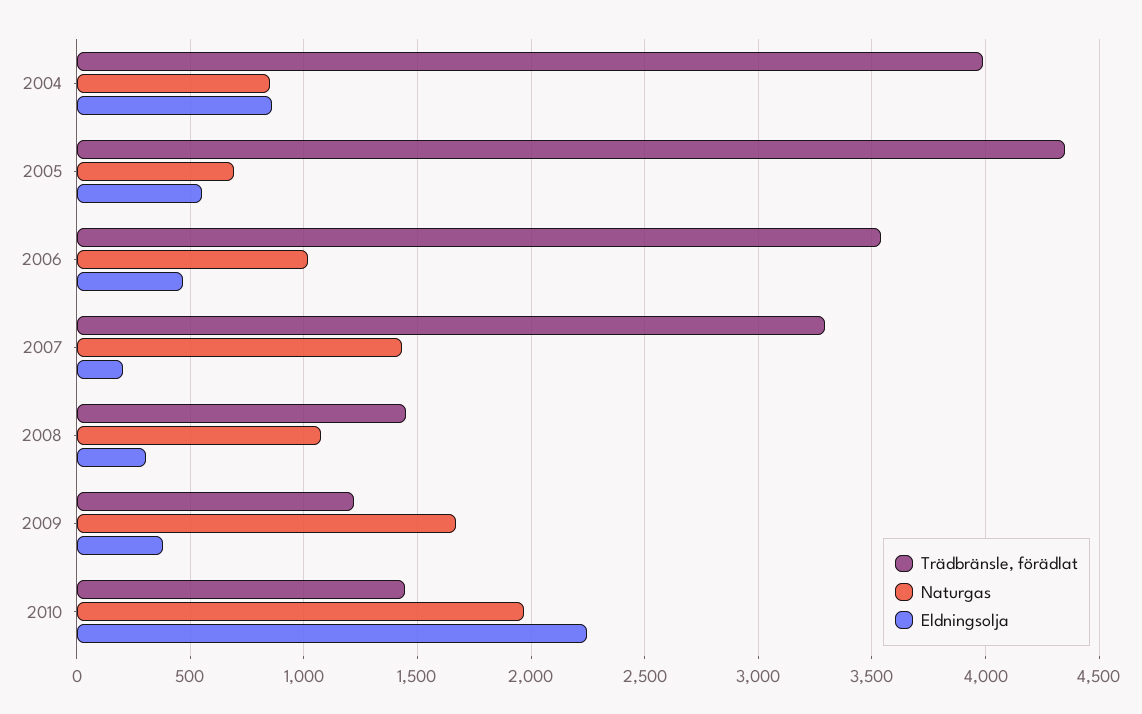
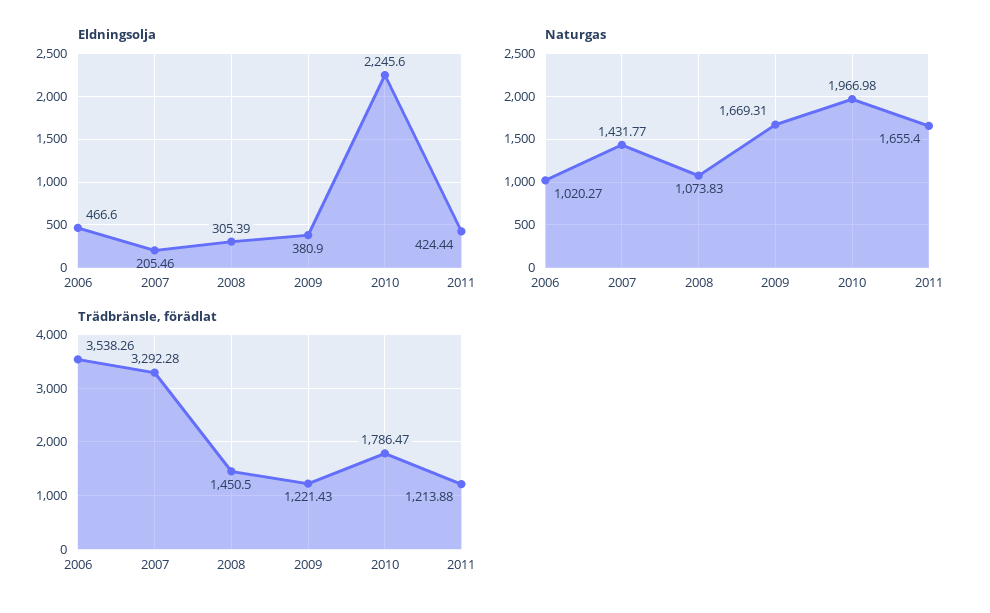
Trädbränsle, förädlat, 2004: 4000 -> none
Naturgas, 2004: 850 -> none
Eldningsolja, 2004: 850 -> none
Trädbränsle, förädlat, 2005: 4350 -> none
Naturgas, 2005: 700 -> none
Eldningsolja, 2005: 550 -> none
Trädbränsle, förädlat, 2010: 1450 -> 1786.47
Eldningsolja, 2011: none -> 424.44
Naturgas, 2011: none -> 1655.4
Trädbränsle, förädlat, 2011: none -> 1213.88

